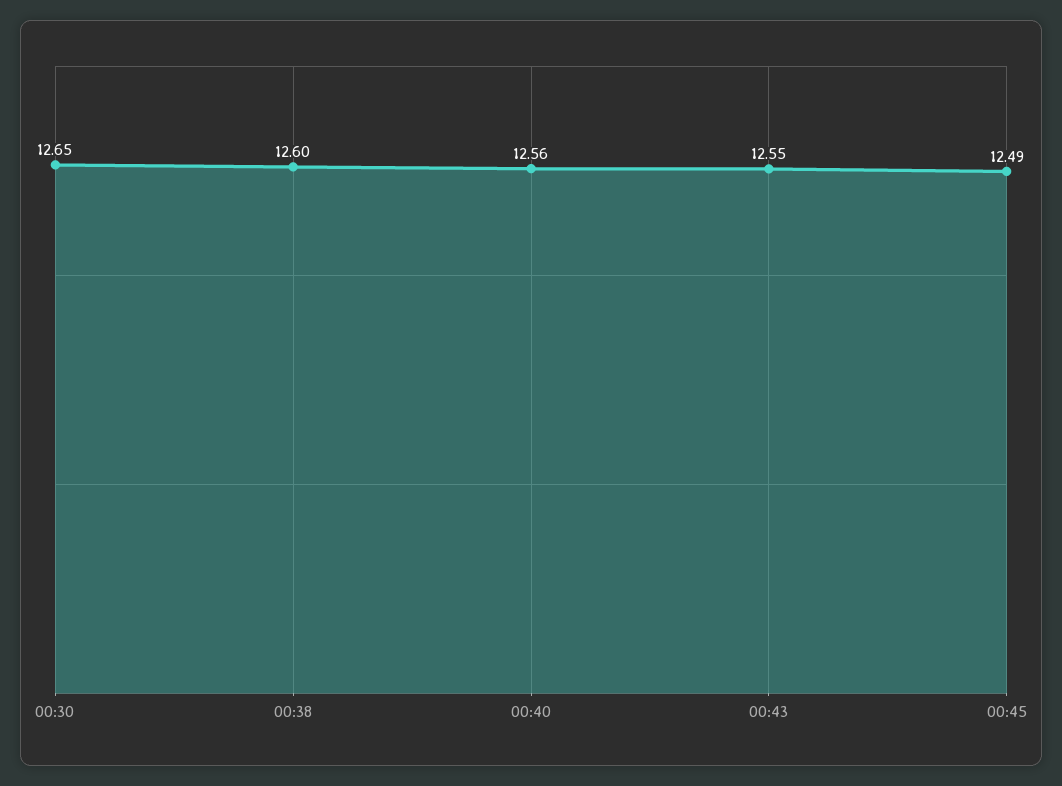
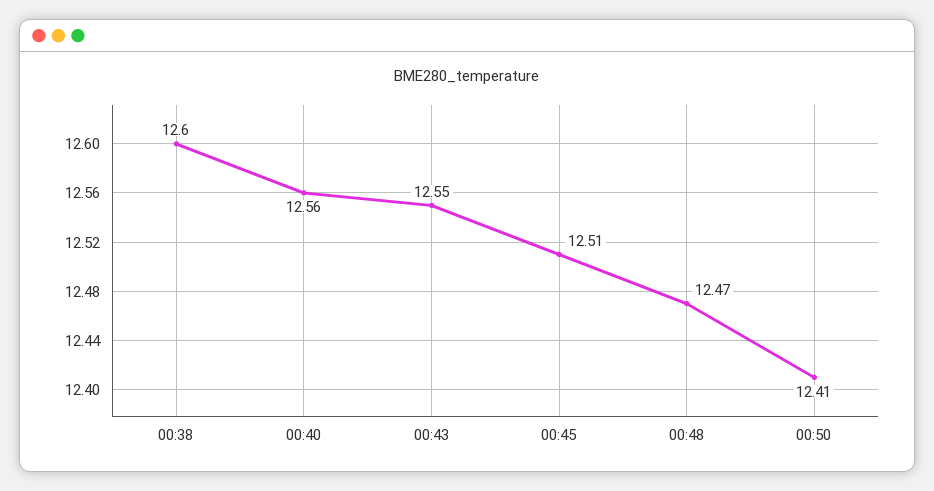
00:30: 12.65 -> none
00:45: 12.49 -> 12.51
00:48: none -> 12.47
00:50: none -> 12.41

